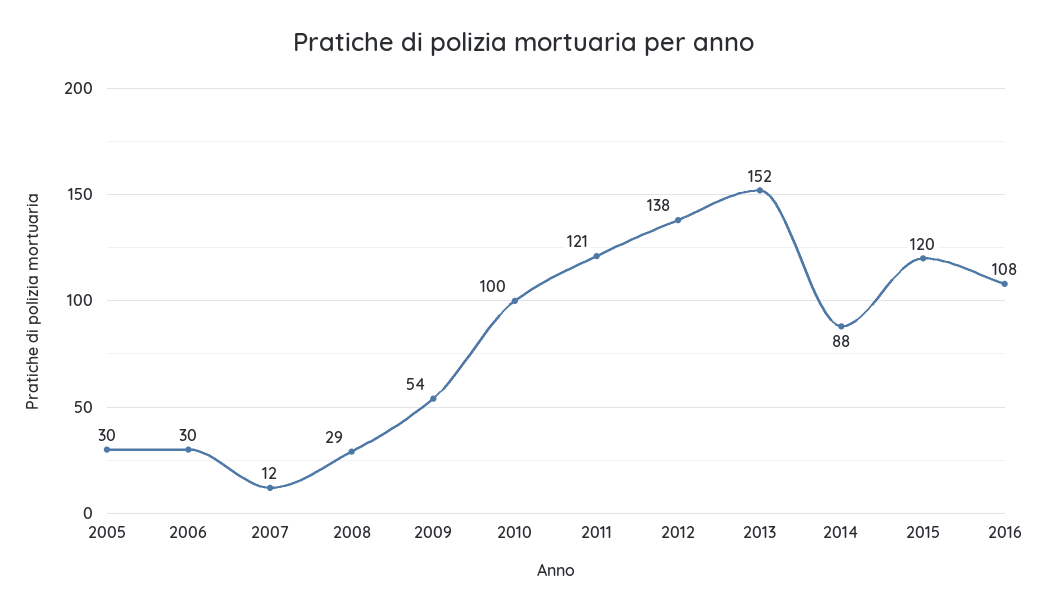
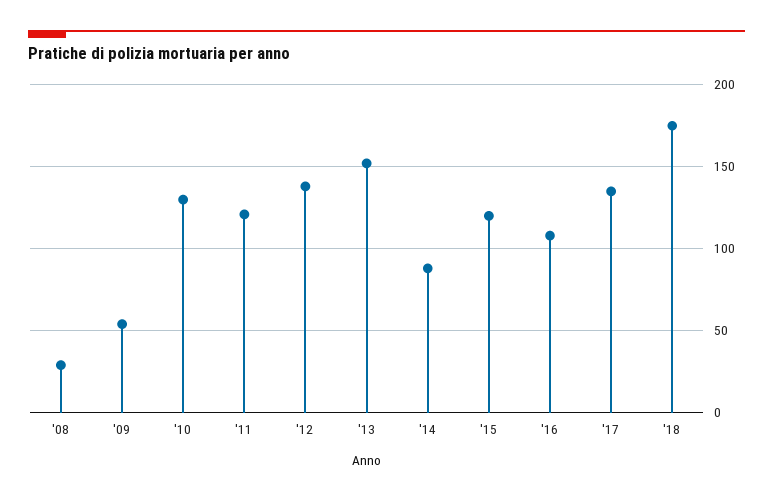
2005: 30 -> none
2006: 30 -> none
2007: 12 -> none
2010: 100 -> 130
'17: none -> 135
'18: none -> 175

